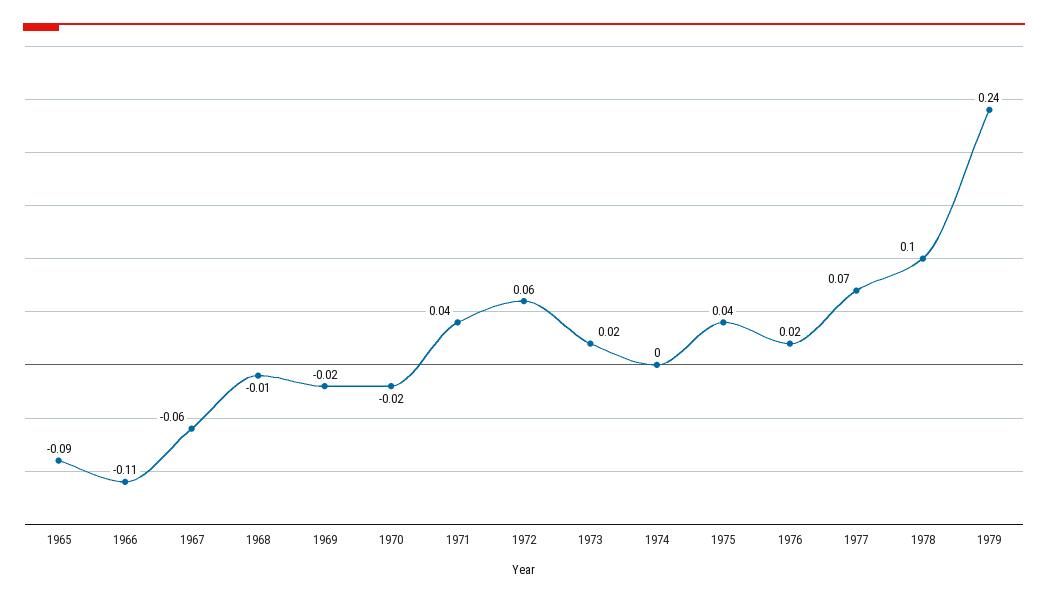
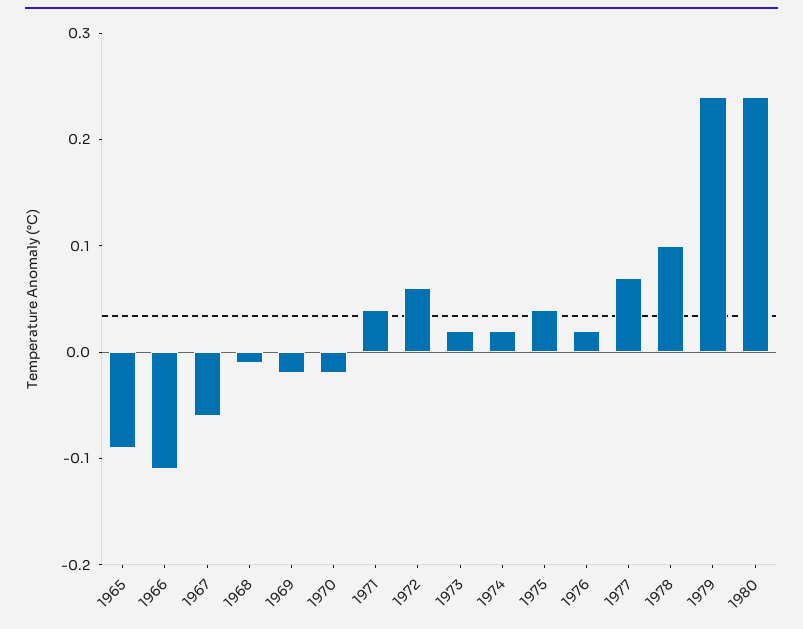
1974: 0 -> 0.02
1980: none -> 0.24

